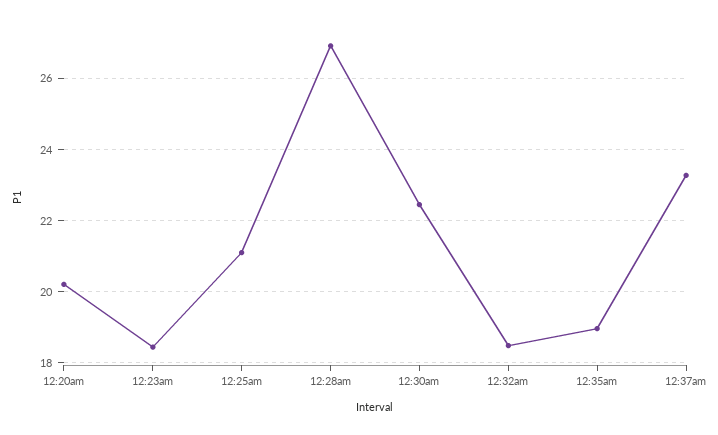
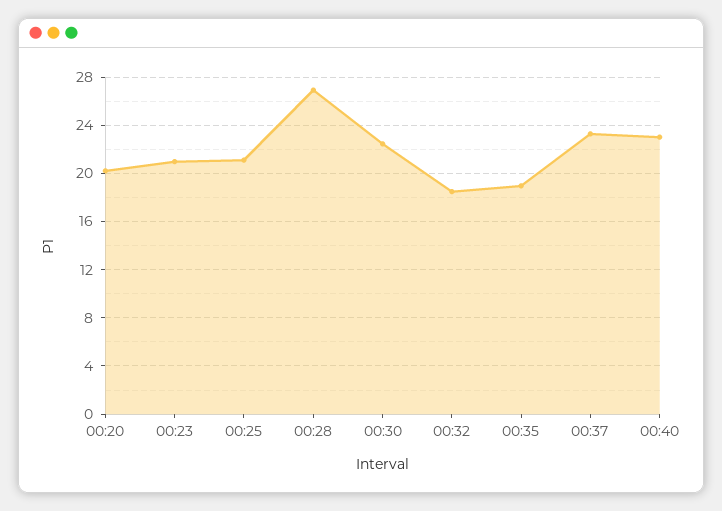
12:23am: 18.4 -> 21
00:40: none -> 23

